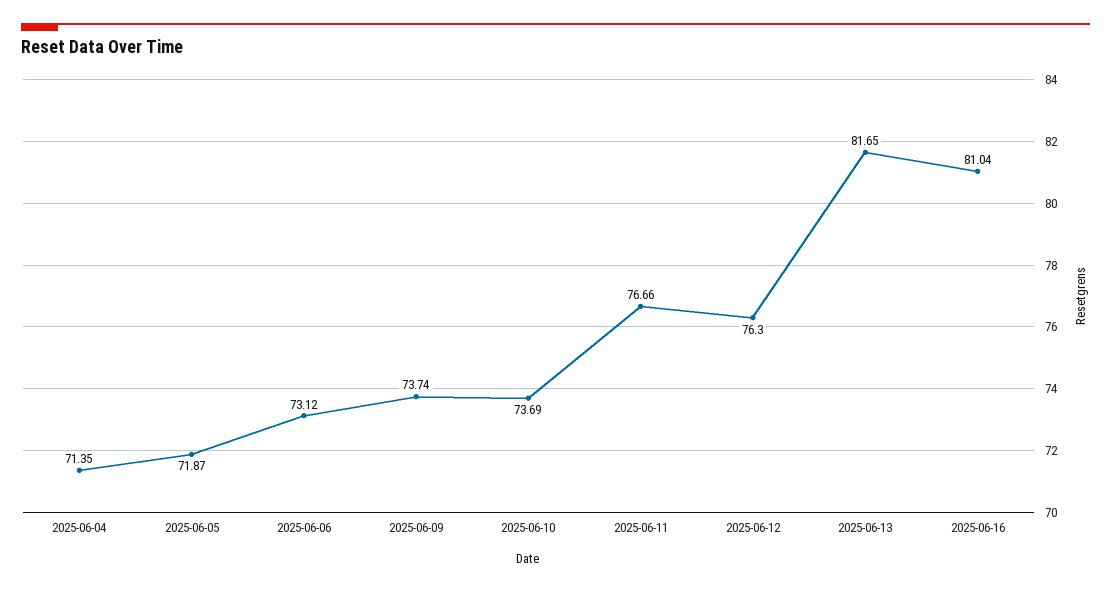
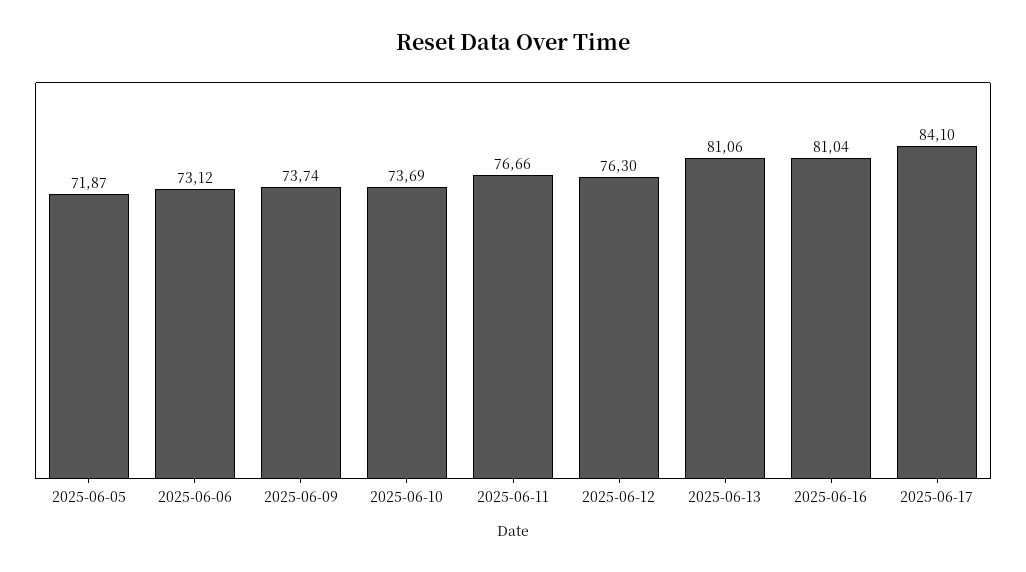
2025-06-04: 71.35 -> none
2025-06-13: 81.65 -> 81.06
2025-06-17: none -> 84.1

